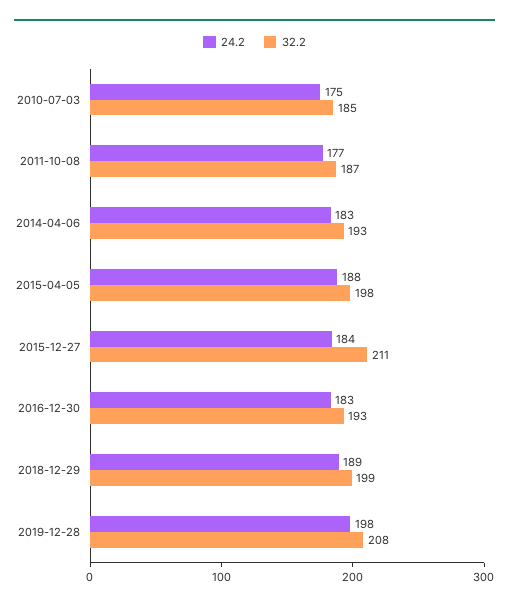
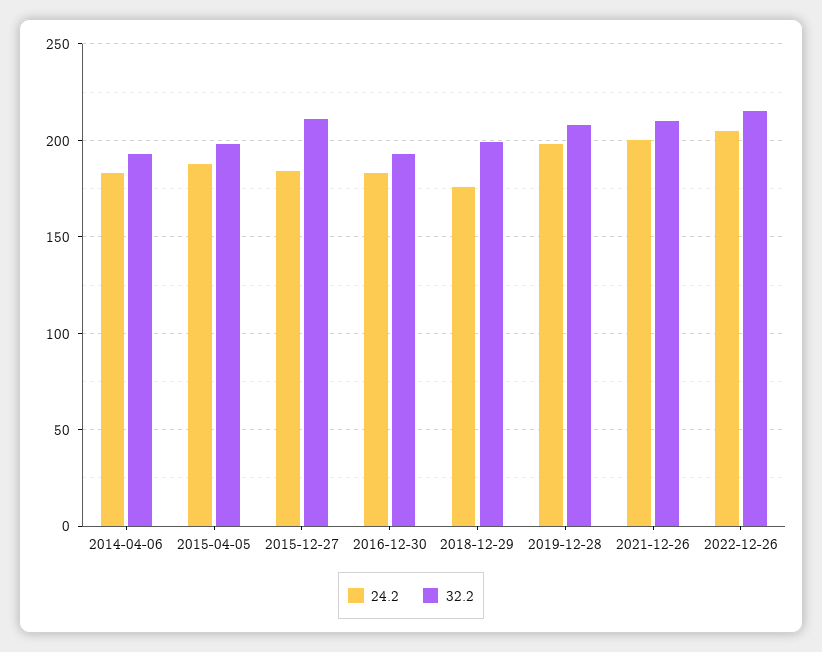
24.2, 2010-07-03: 175 -> none
32.2, 2010-07-03: 185 -> none
24.2, 2011-10-08: 177 -> none
32.2, 2011-10-08: 187 -> none
24.2, 2018-12-29: 189 -> 175
24.2, 2021-12-26: none -> 200
32.2, 2021-12-26: none -> 210
24.2, 2022-12-26: none -> 205
32.2, 2022-12-26: none -> 215

